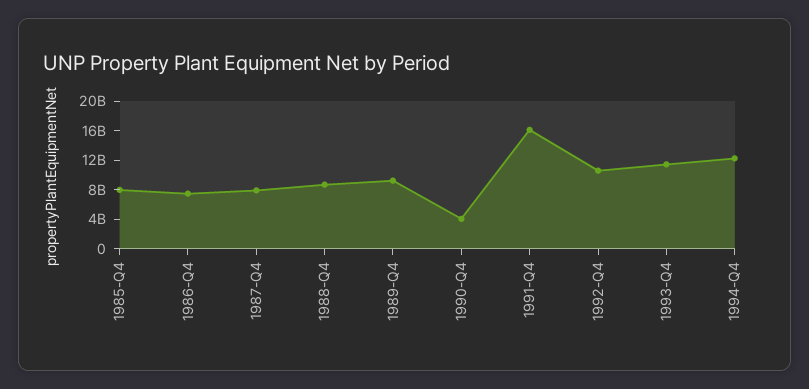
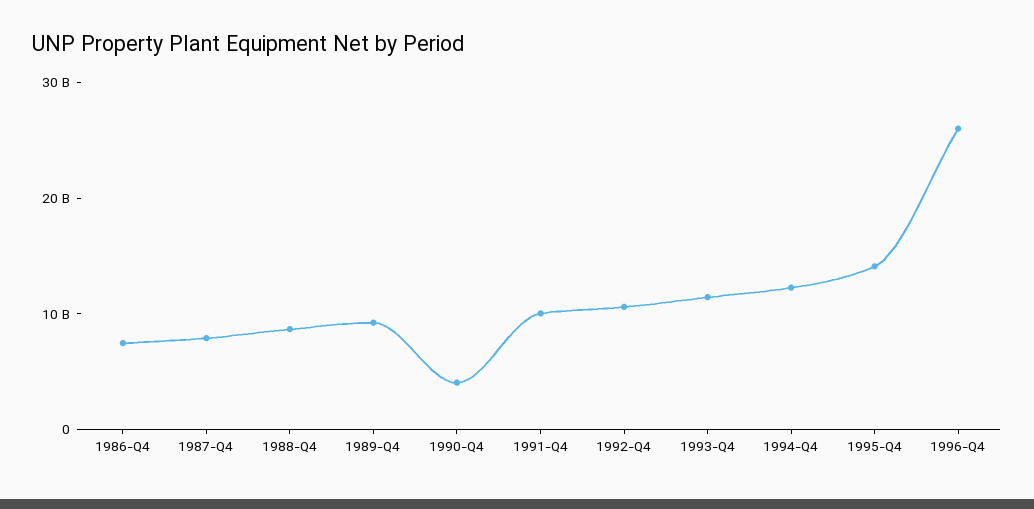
1985-Q4: 8000000000 -> none
1991-Q4: 16000000000 -> 10000000000
1995-Q4: none -> 14000000000
1996-Q4: none -> 26000000000

